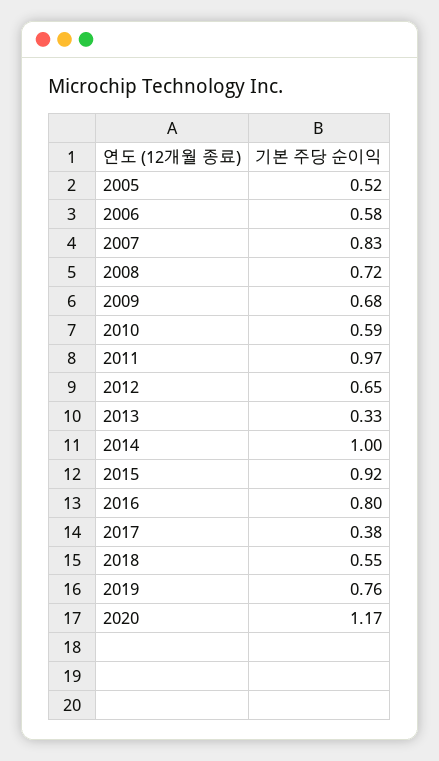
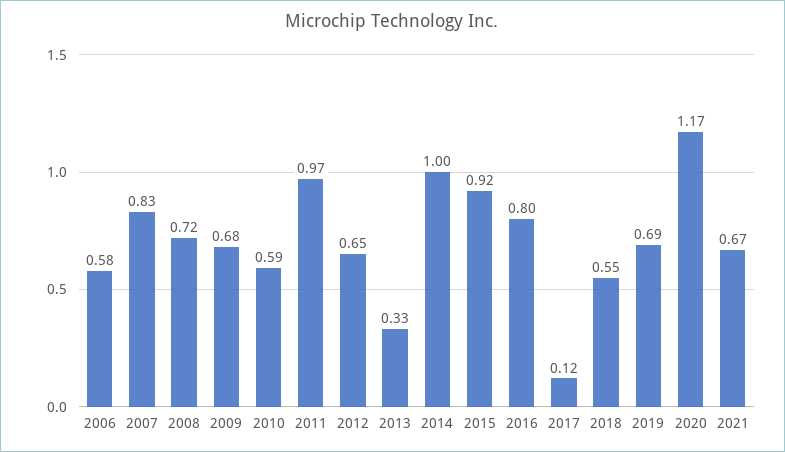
2005: 0.52 -> none
2017: 0.38 -> 0.12
2019: 0.76 -> 0.69
2021: none -> 0.67

